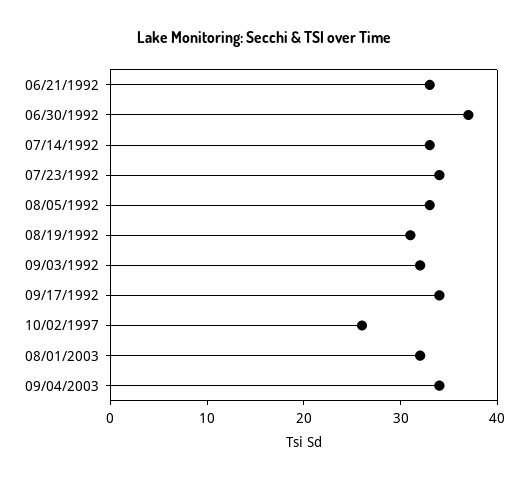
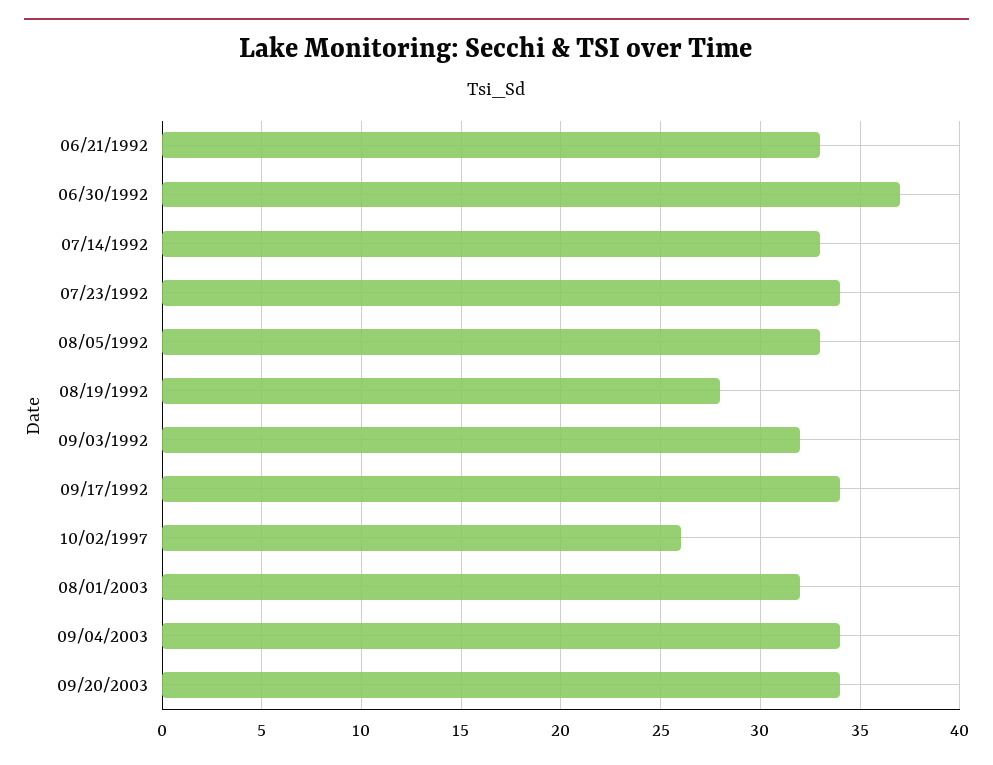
08/19/1992: 31 -> 28
09/20/2003: none -> 34

